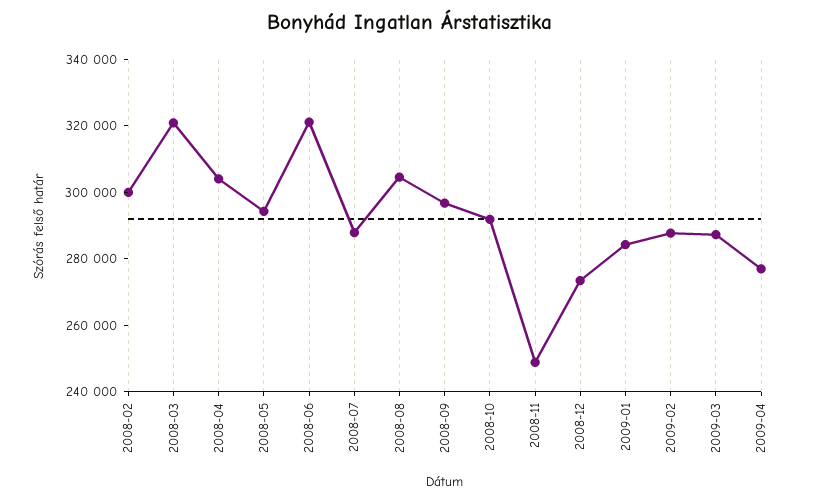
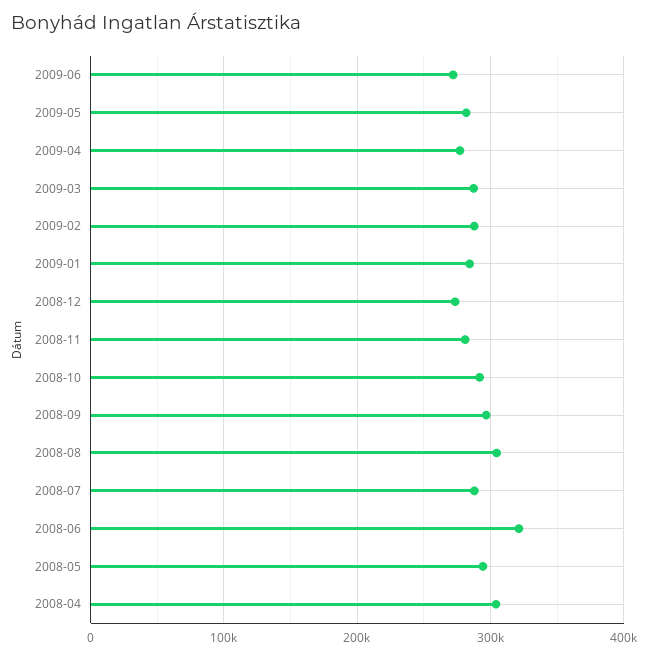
2008-02: 300000 -> none
2008-03: 320000 -> none
2008-11: 250000 -> 280000
2009-06: none -> 270000
2009-05: none -> 280000

